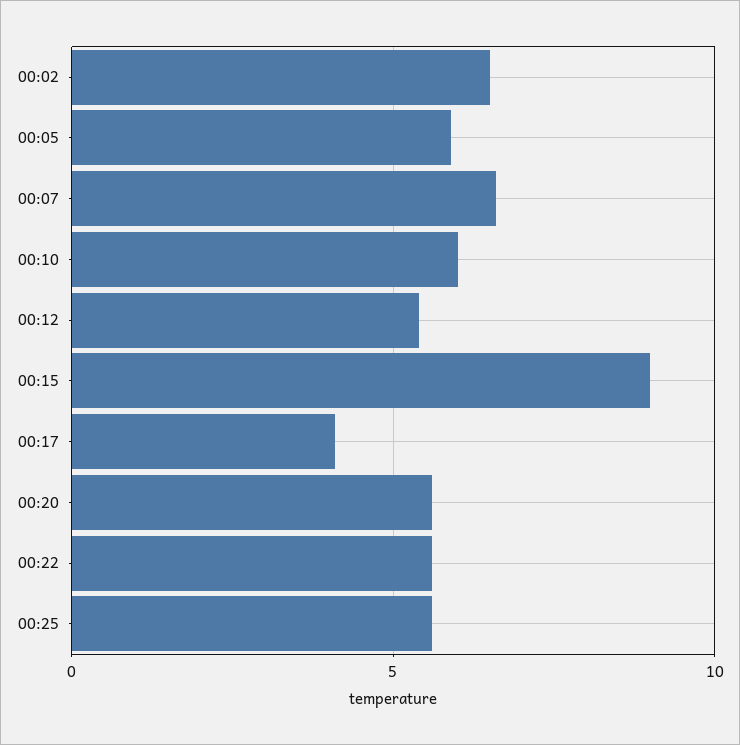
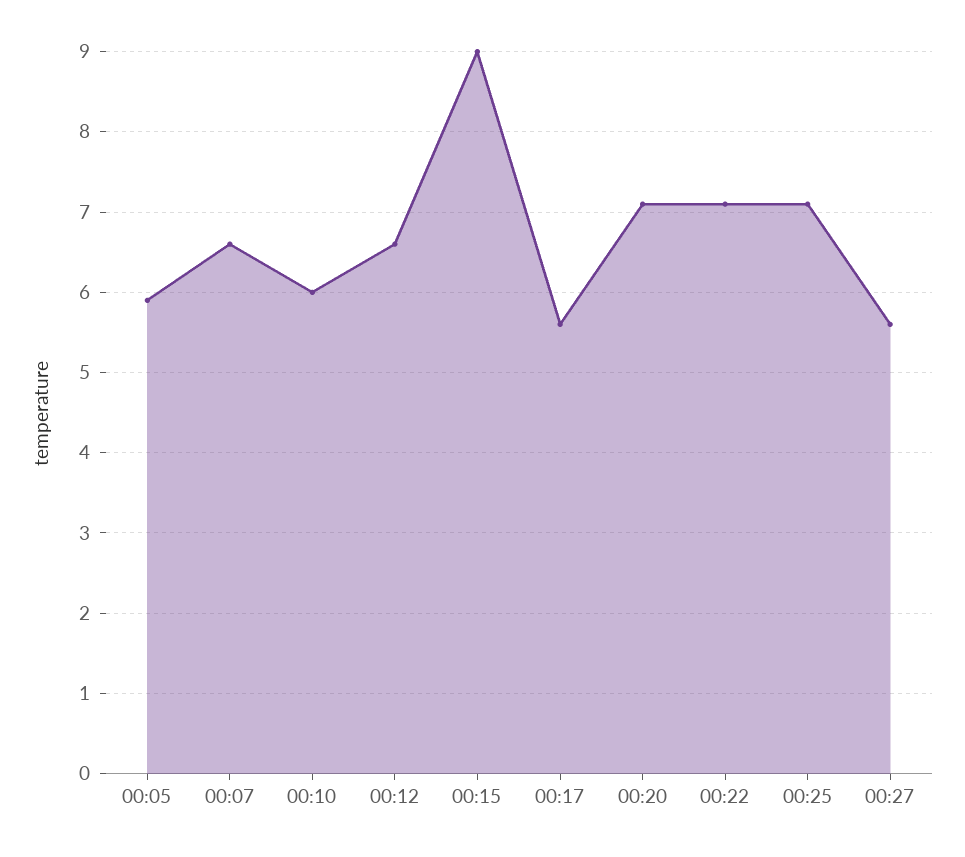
00:02: 6.5 -> none
00:12: 5.5 -> 6.6
00:17: 4 -> 5.6
00:20: 5.5 -> 7.1
00:22: 5.5 -> 7.1
00:25: 5.5 -> 7.1
00:27: none -> 5.6

